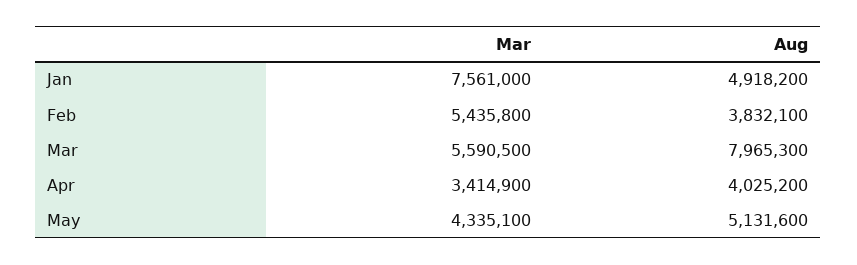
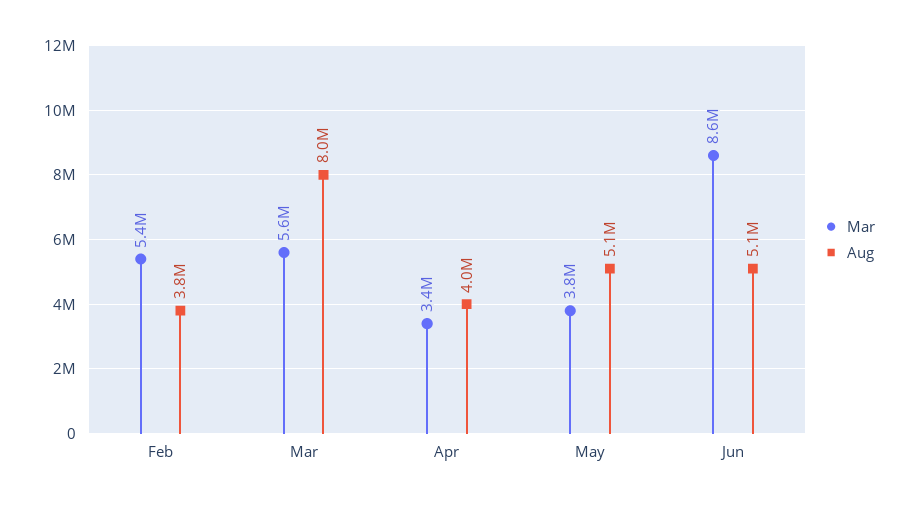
Mar, Jan: 7561000 -> none
Aug, Jan: 4918200 -> none
Mar, May: 4335100 -> 3800000
Mar, Jun: none -> 8600000
Aug, Jun: none -> 5100000

